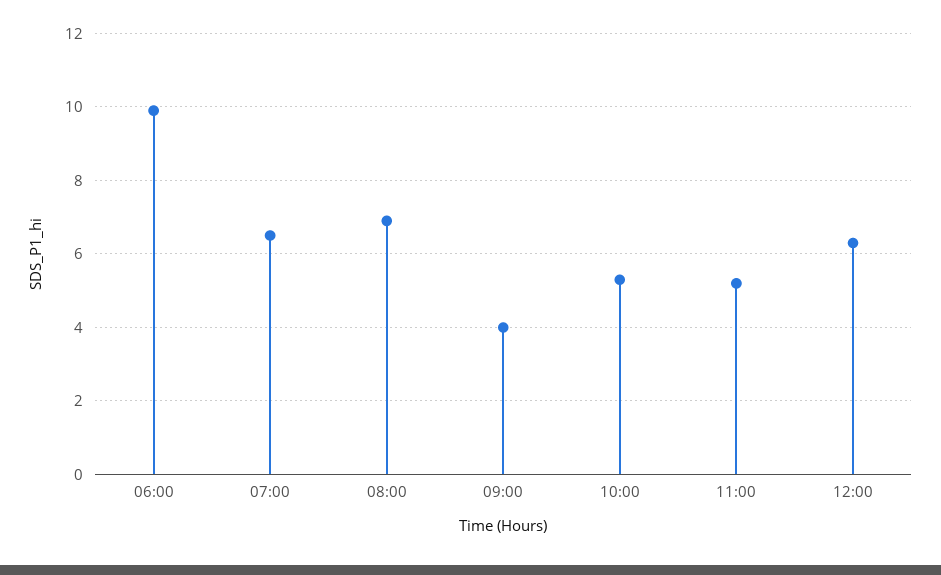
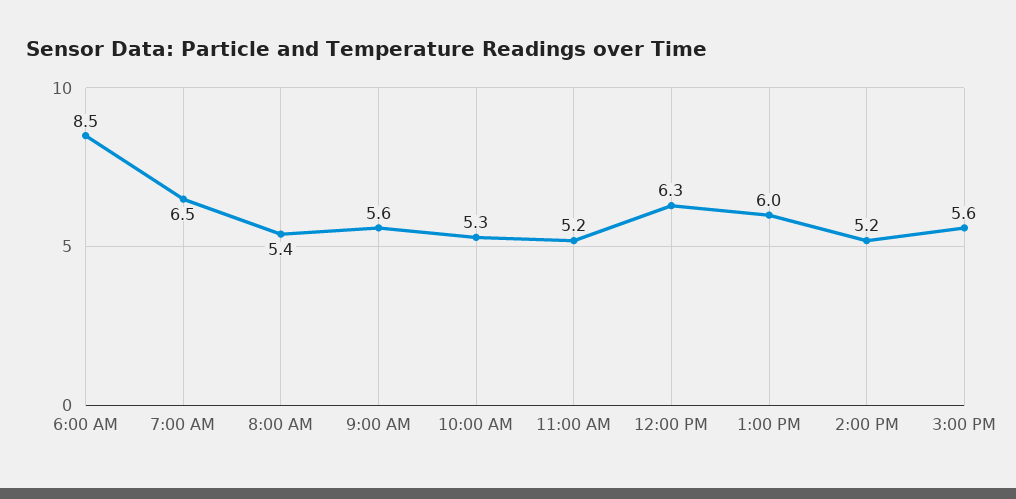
06:00: 10 -> 8.5
08:00: 7 -> 5.4
09:00: 4 -> 5.6
1:00 PM: none -> 6
2:00 PM: none -> 5.2
3:00 PM: none -> 5.6

